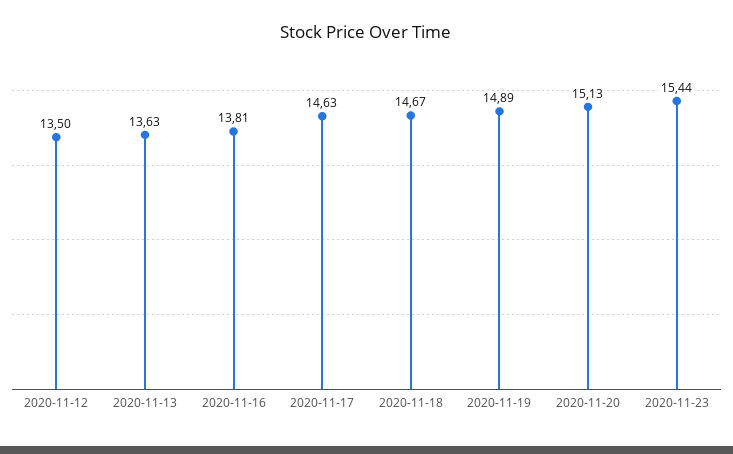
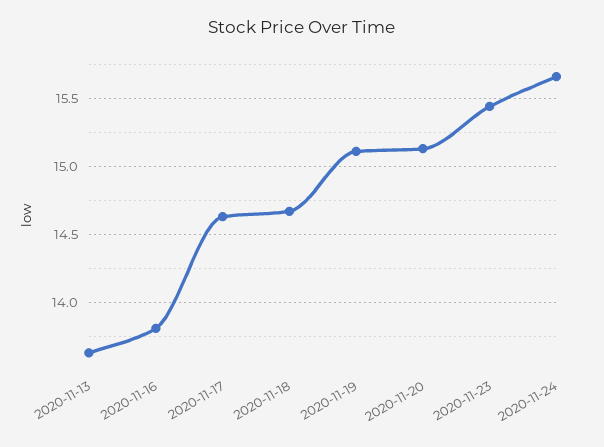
2020-11-12: 13.5 -> none
2020-11-19: 14.89 -> 15.1
2020-11-24: none -> 15.65

